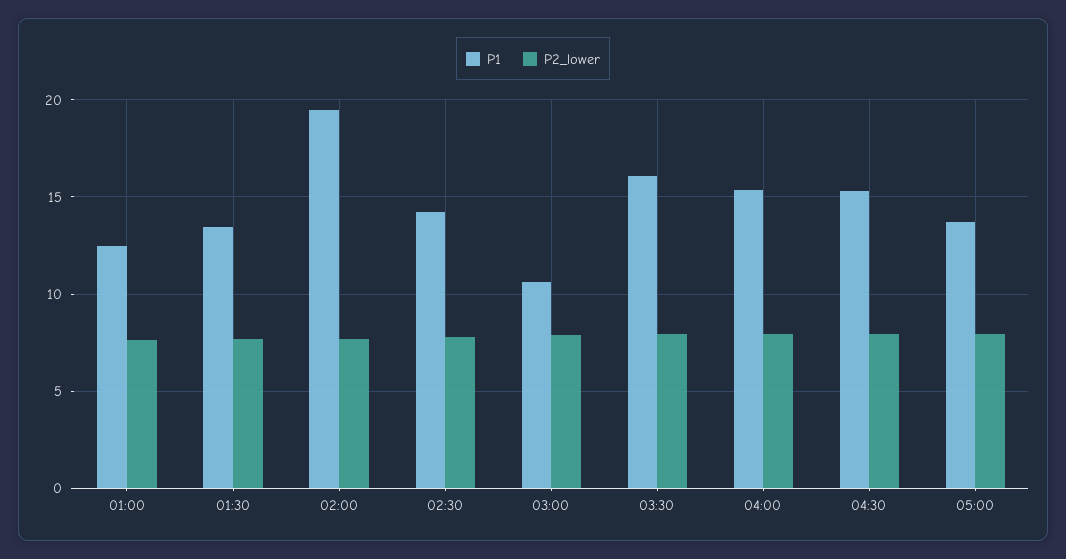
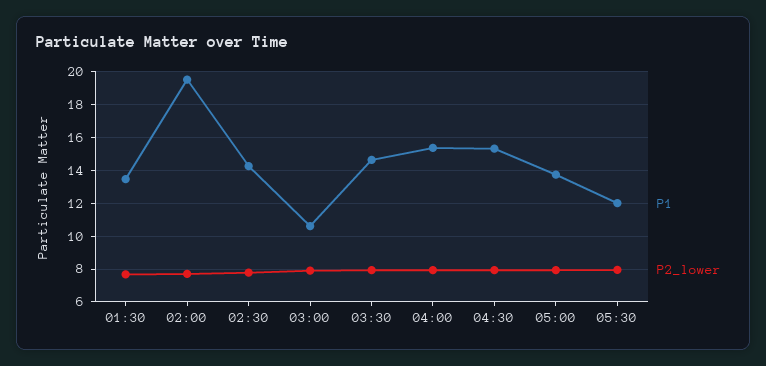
P1, 01:00: 12.5 -> none
P2_lower, 01:00: 7.5 -> none
P1, 03:30: 16 -> 14.5
P1, 05:30: none -> 12
P2_lower, 05:30: none -> 8

